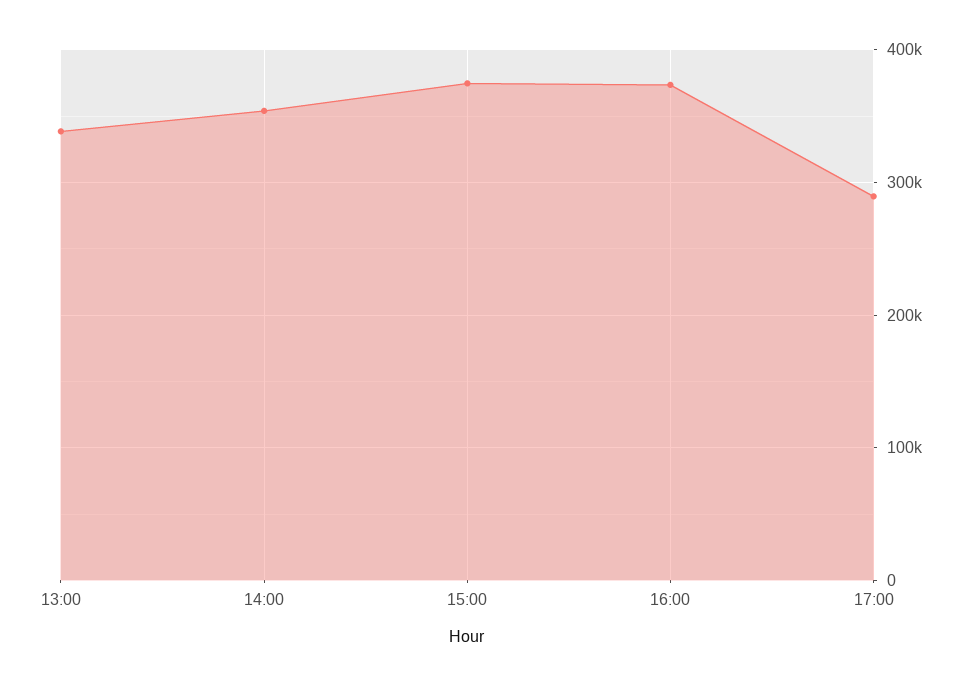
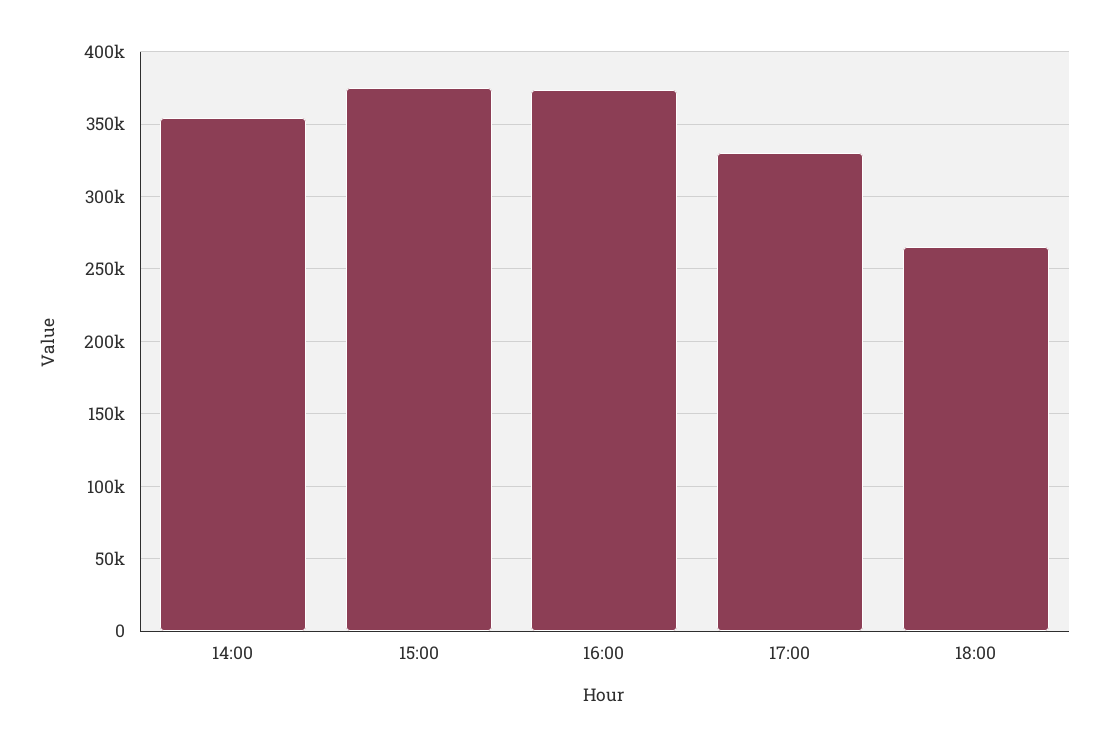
13:00: 340000 -> none
17:00: 290000 -> 330000
18:00: none -> 265000

